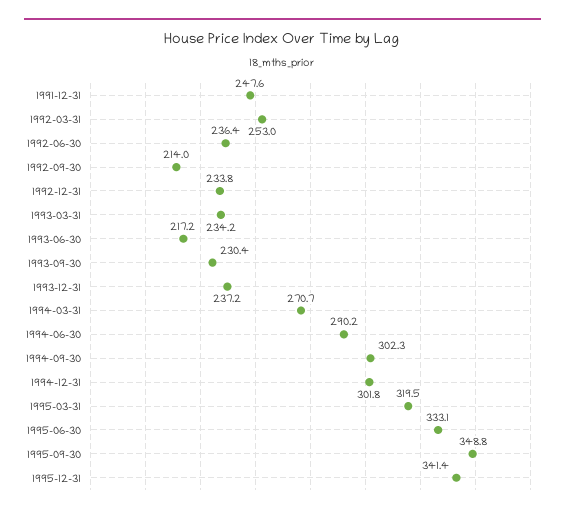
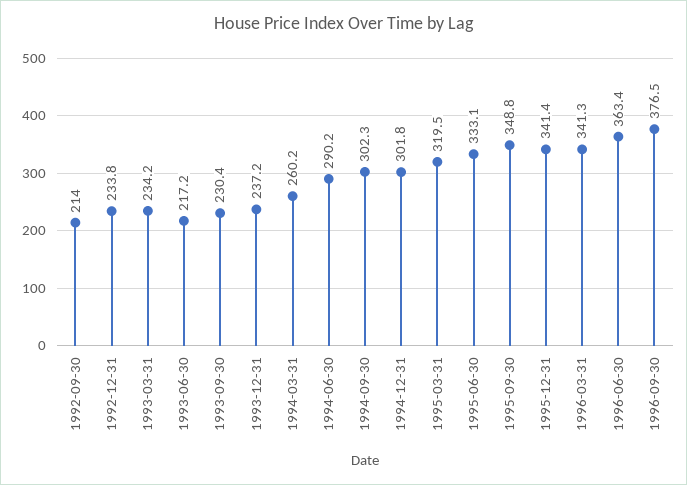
1991-12-31: 247.6 -> none
1992-03-31: 253 -> none
1992-06-30: 236.4 -> none
1994-03-31: 270.7 -> 260.2
1996-03-31: none -> 341.3
1996-06-30: none -> 363.4
1996-09-30: none -> 376.5

